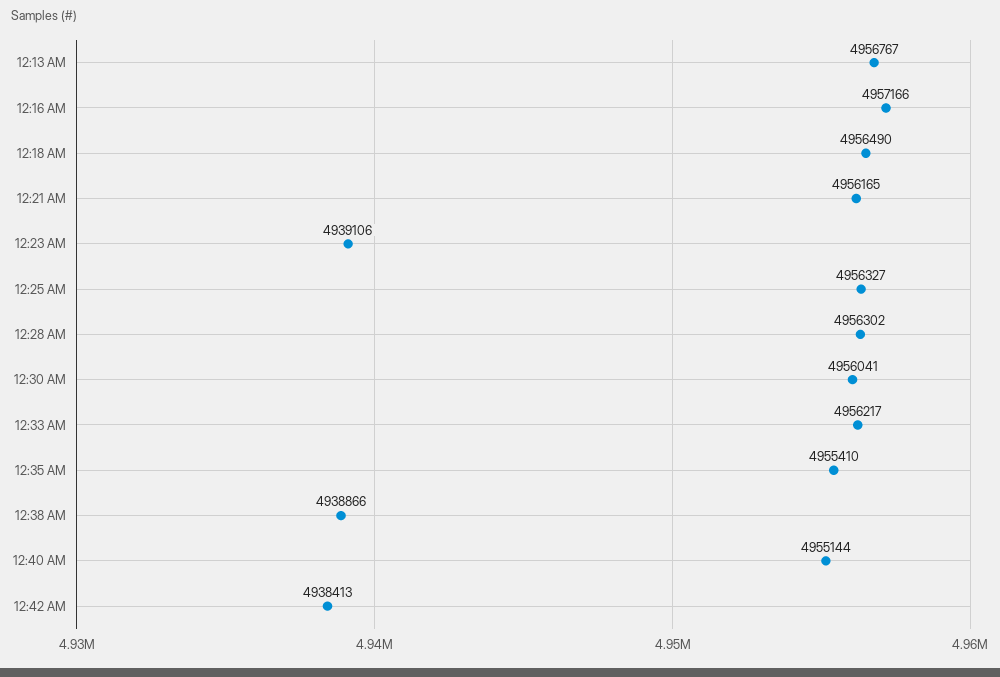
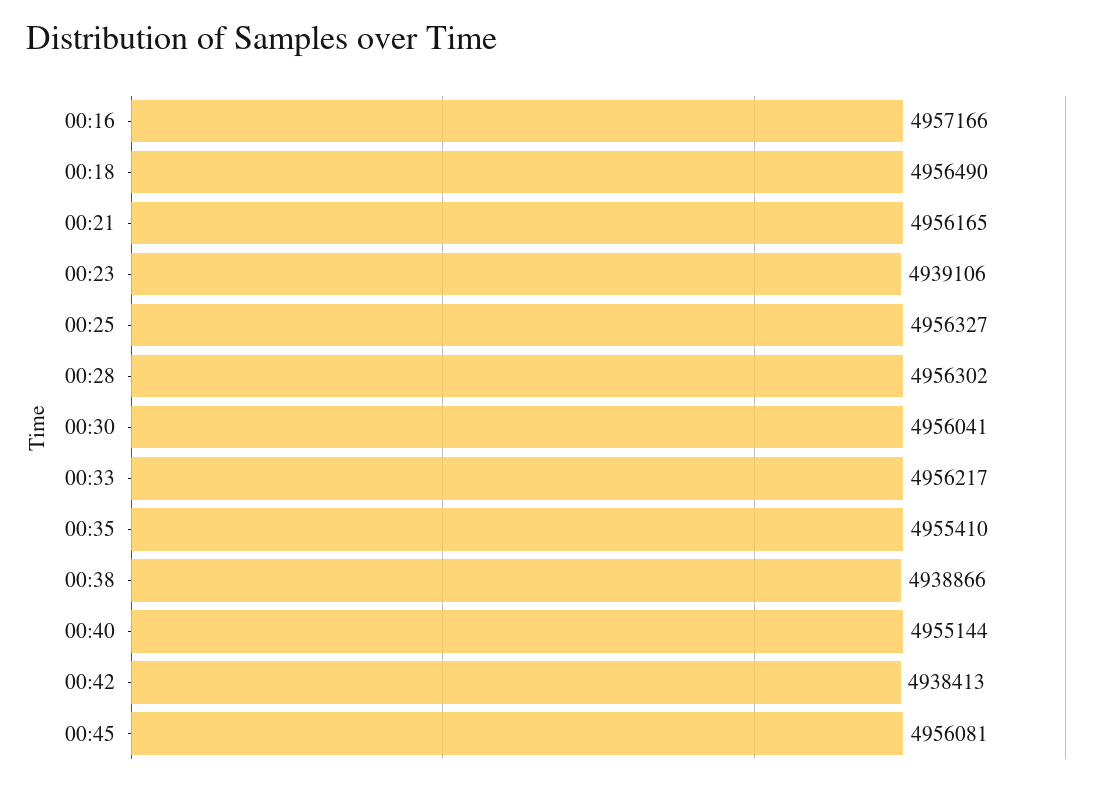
12:13 AM: 4956767 -> none
00:45: none -> 4956081

